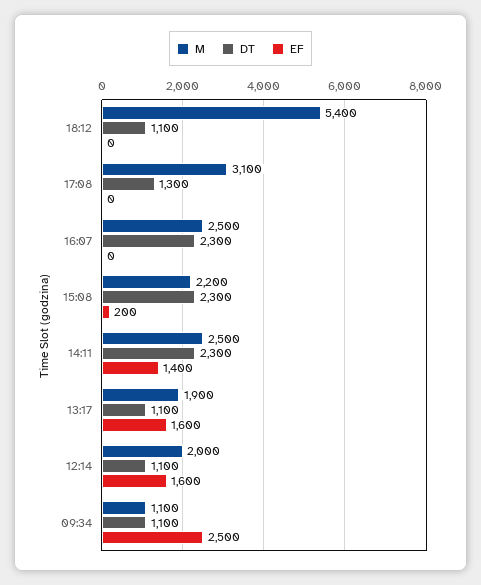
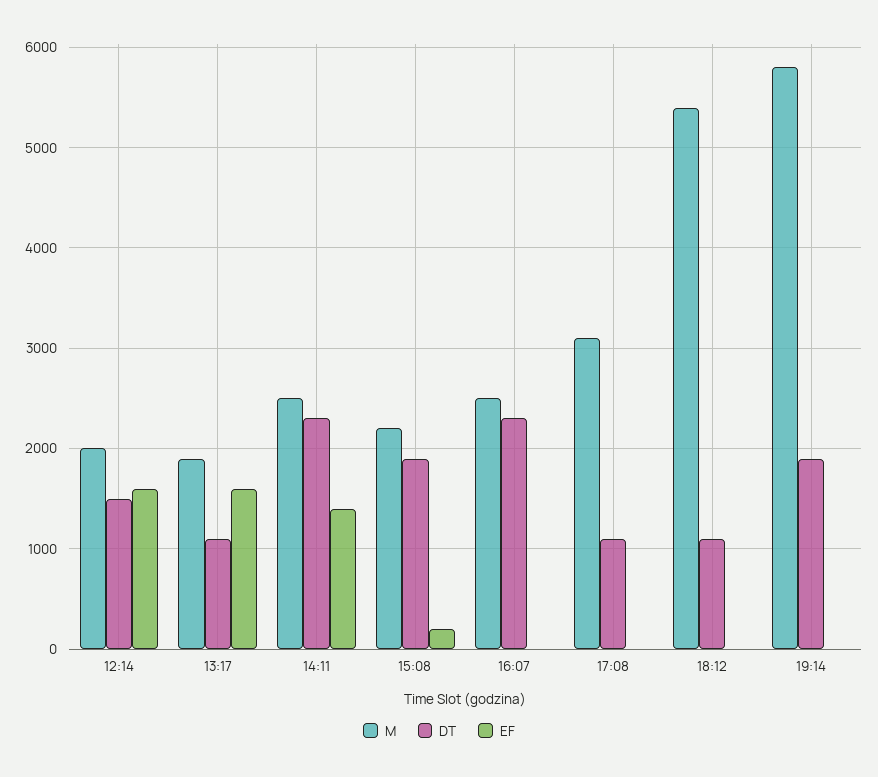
DT, 17:08: 1300 -> 1100
DT, 15:08: 2300 -> 1900
DT, 12:14: 1100 -> 1500
M, 09:34: 1100 -> none
DT, 09:34: 1100 -> none
EF, 09:34: 2500 -> none
M, 19:14: none -> 5800
DT, 19:14: none -> 1900
EF, 19:14: none -> 0

